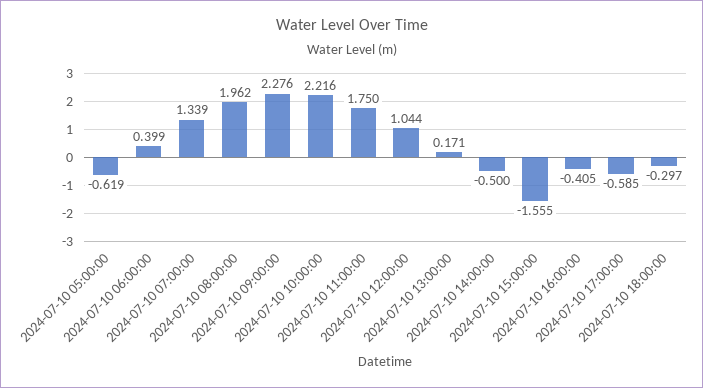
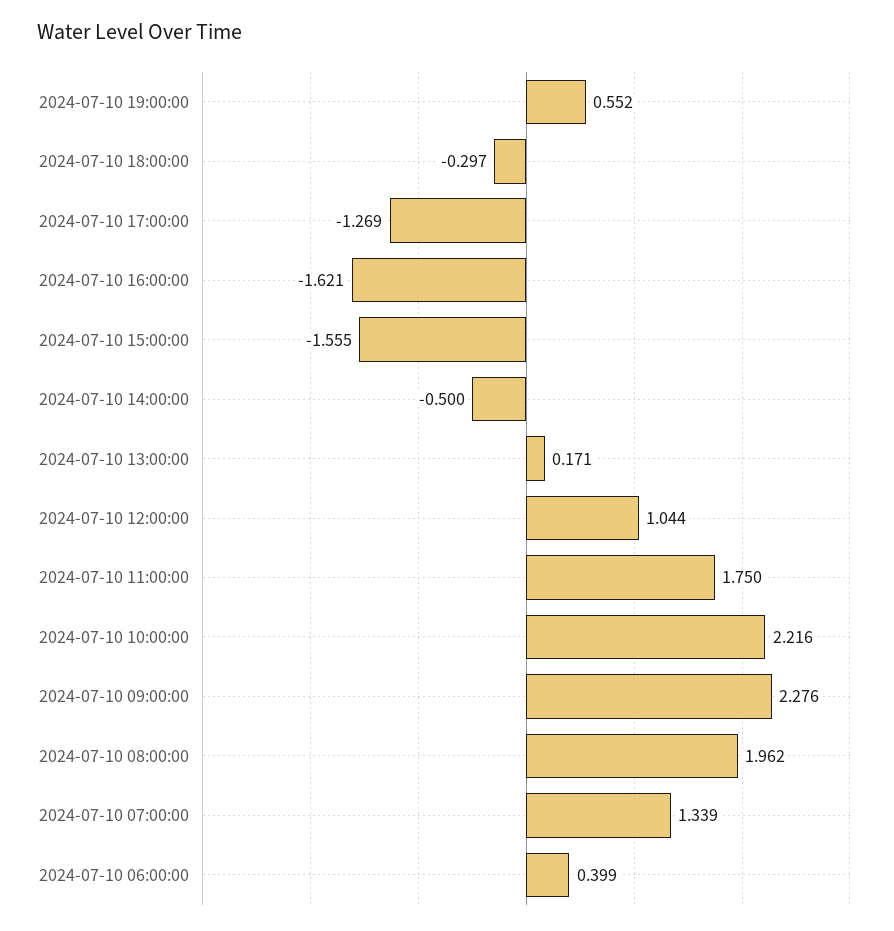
2024-07-10 05:00:00: -0.619 -> none
2024-07-10 16:00:00: -0.405 -> -1.621
2024-07-10 17:00:00: -0.585 -> -1.269
2024-07-10 19:00:00: none -> 0.552

